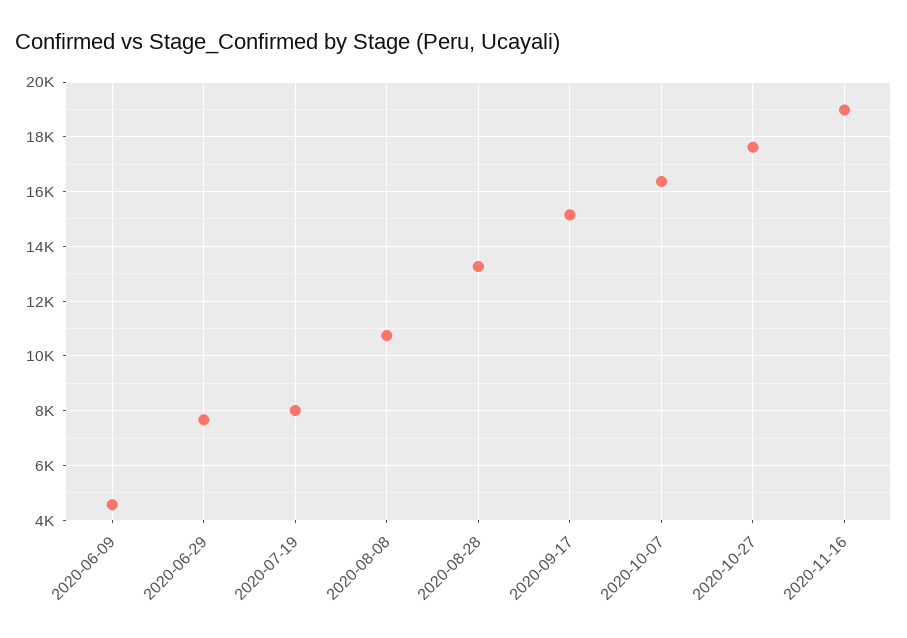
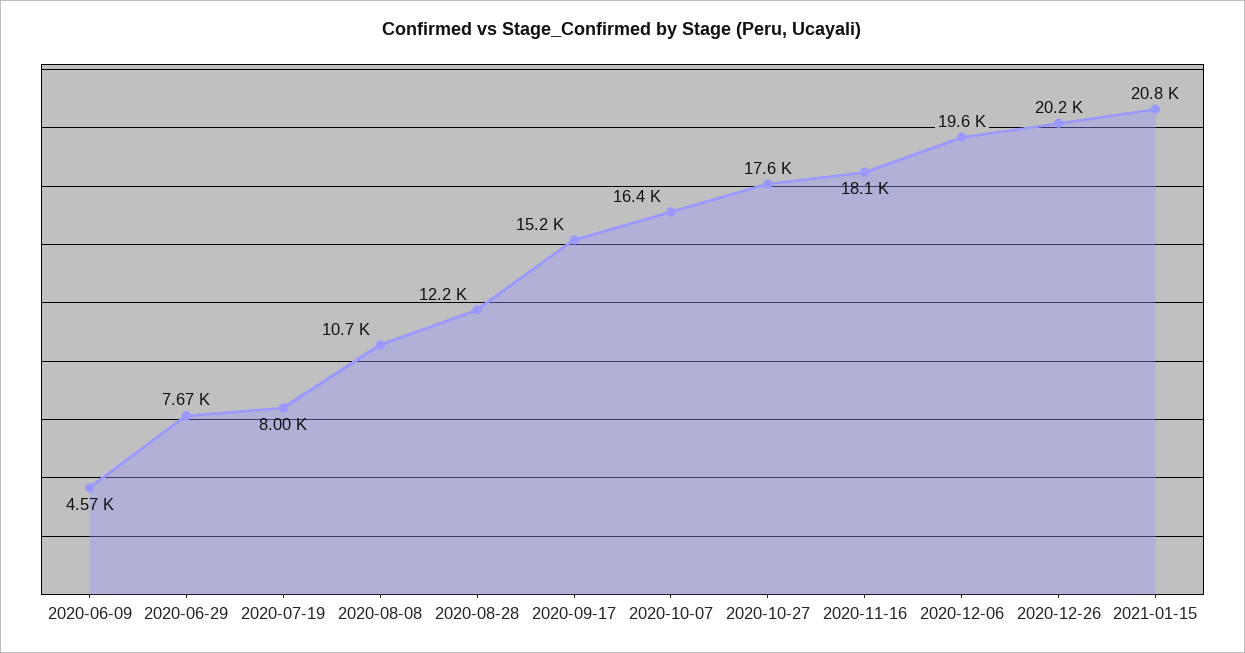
2020-08-28: 13250 -> 12200
2020-11-16: 19000 -> 18100
2020-12-06: none -> 19600
2020-12-26: none -> 20200
2021-01-15: none -> 20800

